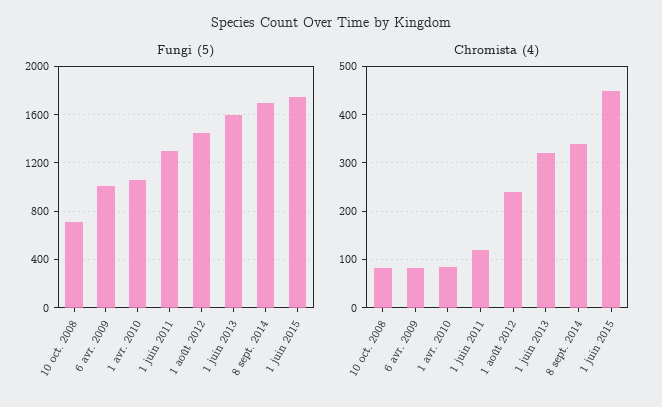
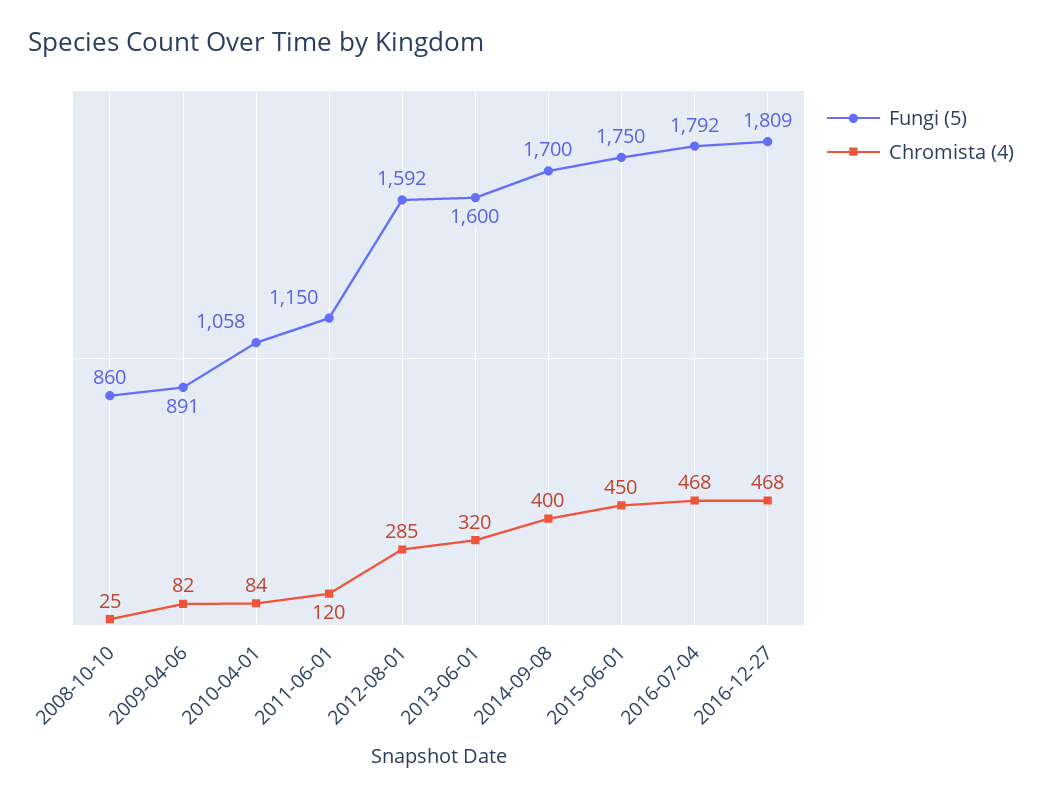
Fungi (5), 10 oct. 2008: 700 -> 860
Fungi (5), 6 avr. 2009: 1000 -> 891
Fungi (5), 1 juin 2011: 1300 -> 1150
Fungi (5), 1 août 2012: 1450 -> 1592
Chromista (4), 10 oct. 2008: 80 -> 25
Chromista (4), 1 août 2012: 240 -> 285
Chromista (4), 8 sept. 2014: 340 -> 400
Fungi (5), 2016-07-04: none -> 1792
Chromista (4), 2016-07-04: none -> 468
Fungi (5), 2016-12-27: none -> 1809
Chromista (4), 2016-12-27: none -> 468

